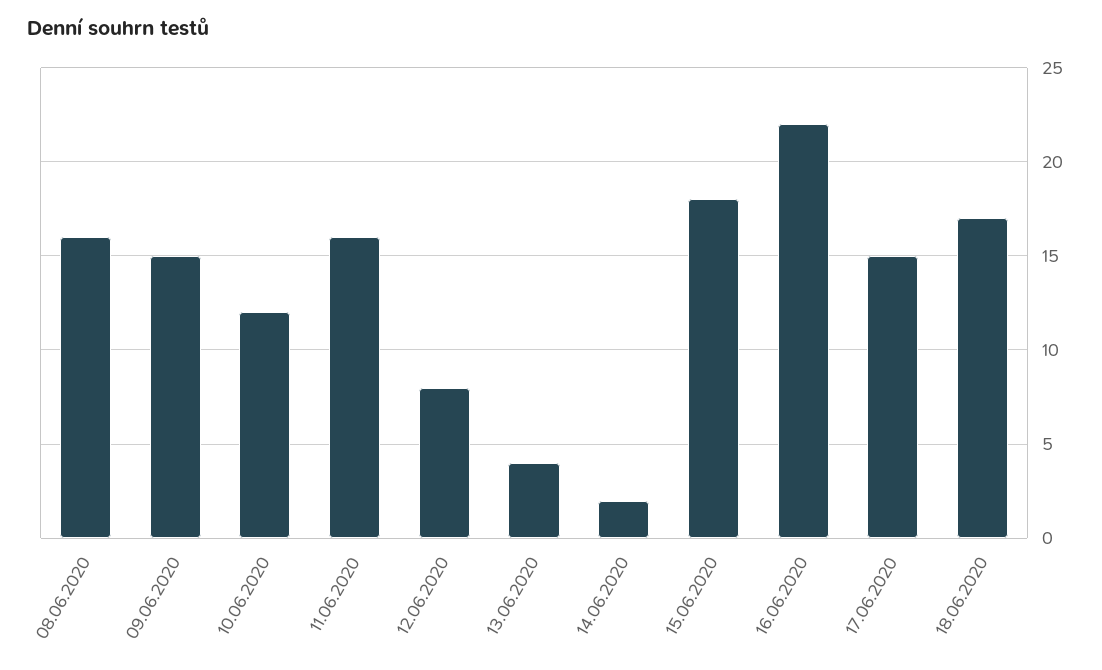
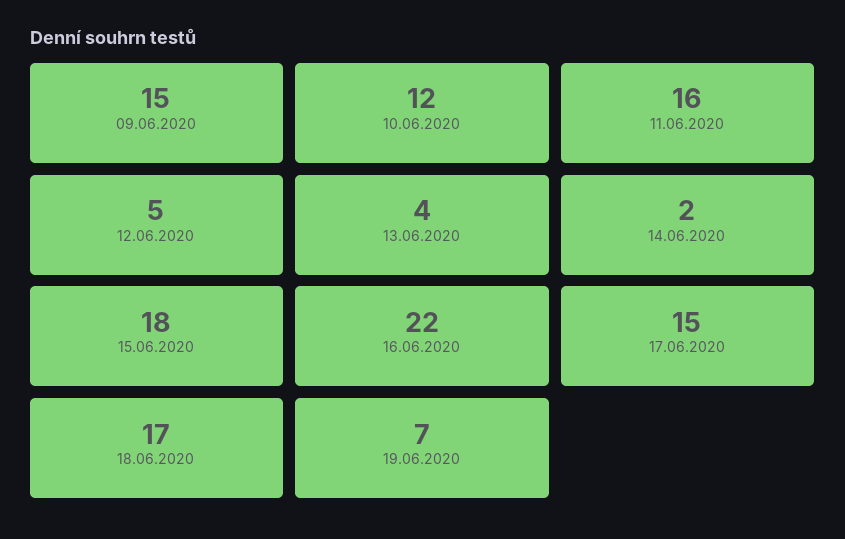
08.06.2020: 16 -> none
12.06.2020: 8 -> 5
19.06.2020: none -> 7

